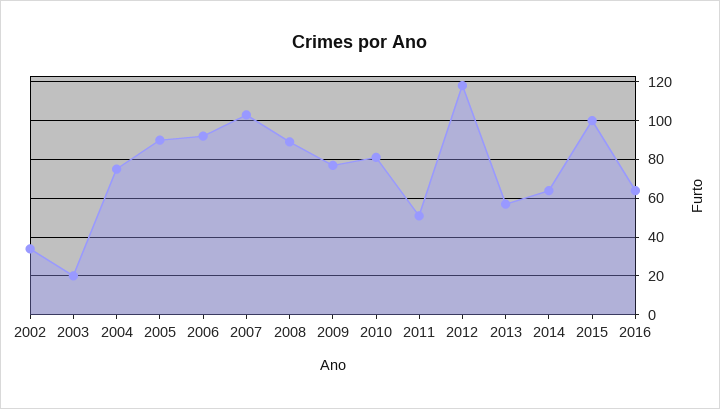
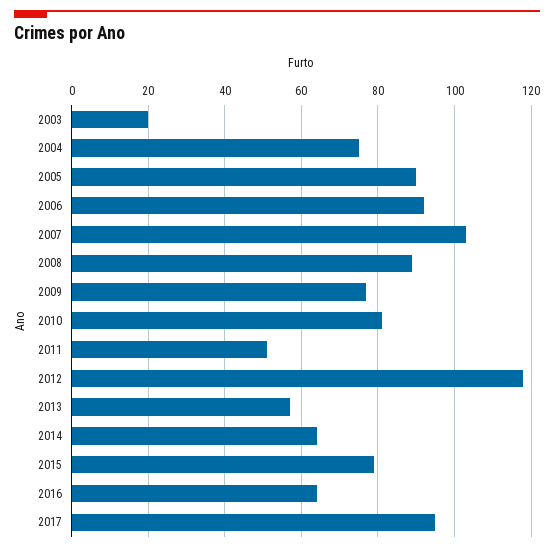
2002: 35 -> none
2015: 100 -> 80
2017: none -> 95

